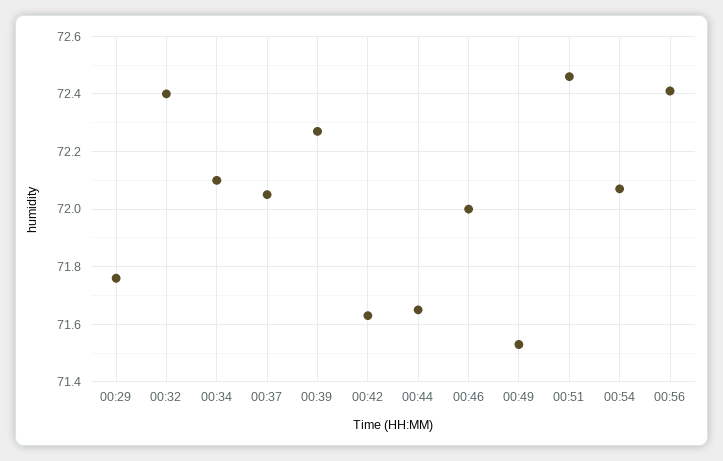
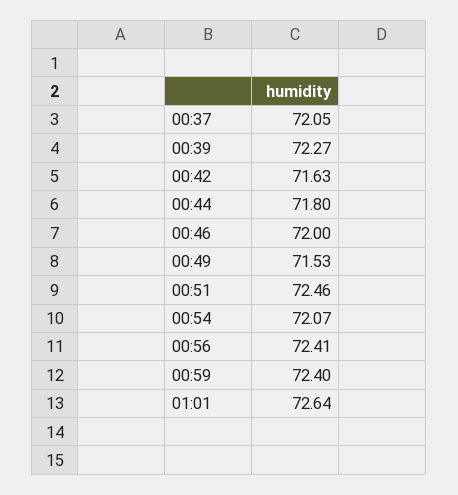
00:29: 71.75 -> none
00:32: 72.4 -> none
00:34: 72.1 -> none
00:44: 71.65 -> 71.8
00:59: none -> 72.4
01:01: none -> 72.64

